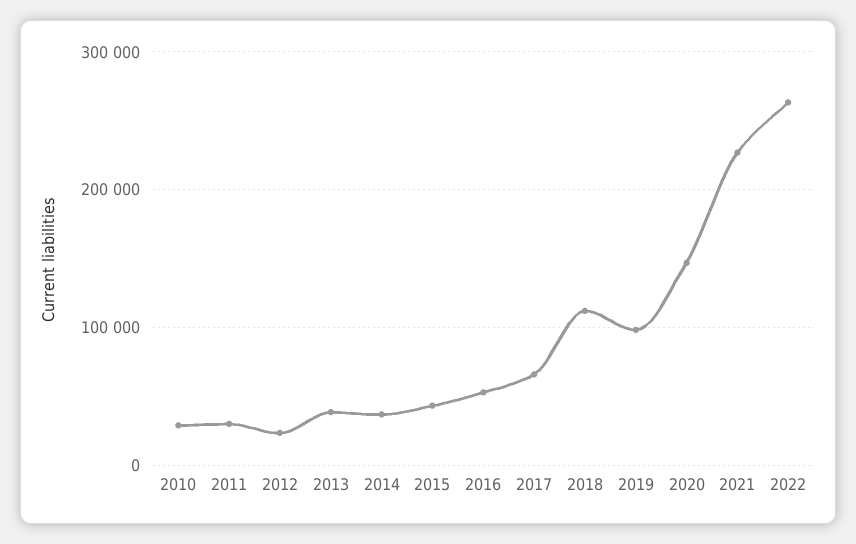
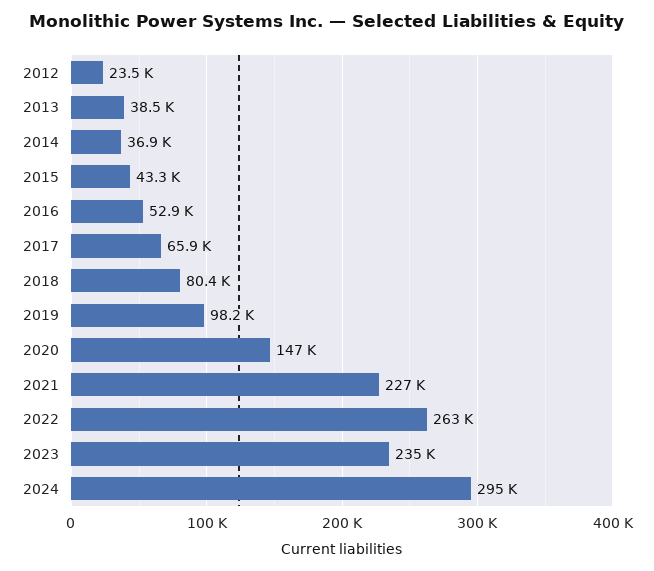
2010: 30000 -> none
2011: 30000 -> none
2018: 110000 -> 80400
2023: none -> 235000
2024: none -> 295000

